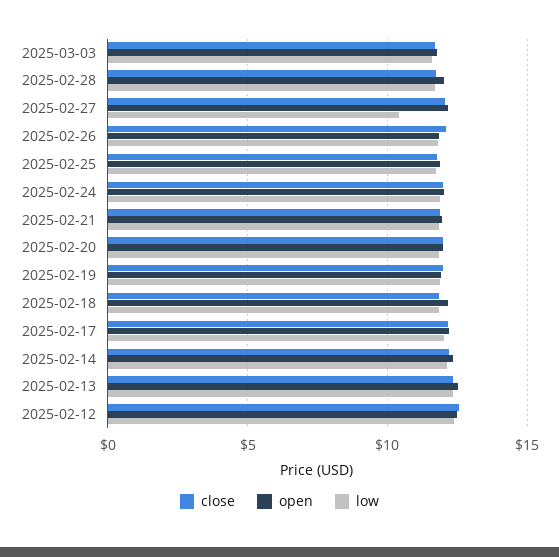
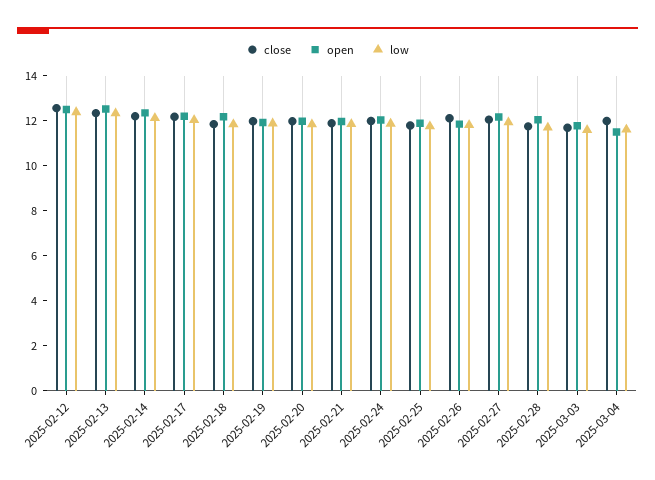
low, 2025-02-27: 10.5 -> 12
close, 2025-03-04: none -> 12
open, 2025-03-04: none -> 11.5
low, 2025-03-04: none -> 11.5

